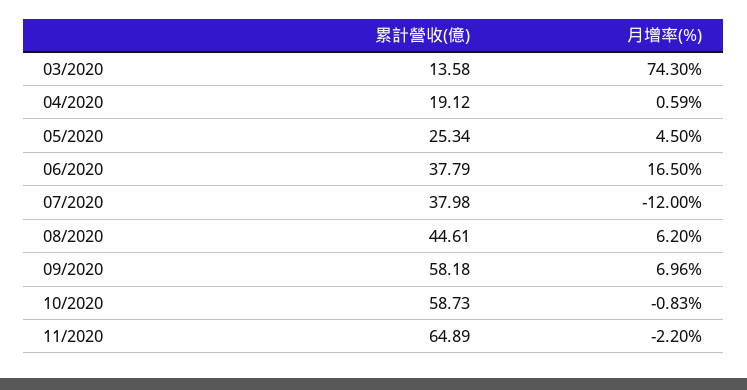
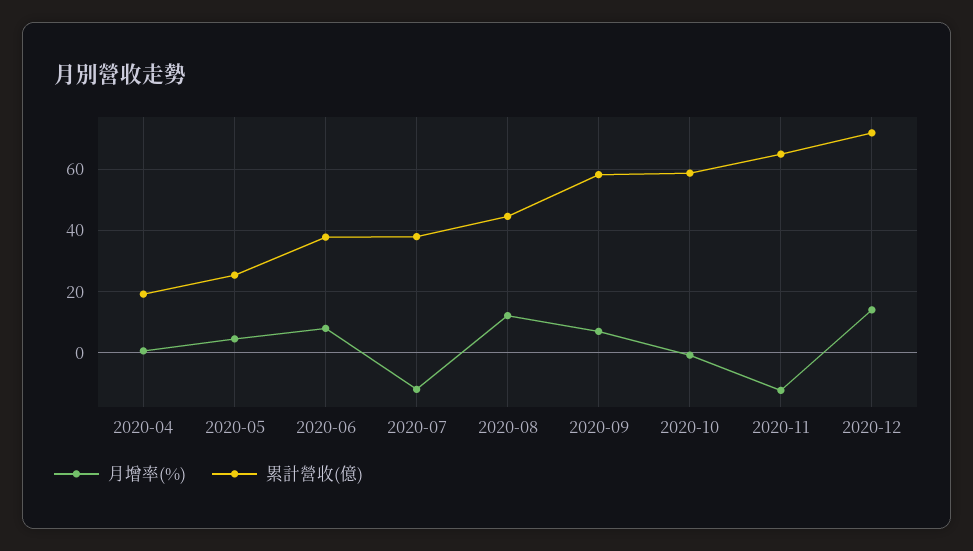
累計營收(億), 03/2020: 13.58 -> none
月增率(%), 03/2020: 74.3 -> none
月增率(%), 06/2020: 16.5 -> 8
月增率(%), 08/2020: 6.2 -> 12
月增率(%), 11/2020: -2.2 -> -12
月增率(%), 2020-12: none -> 14
累計營收(億), 2020-12: none -> 72

